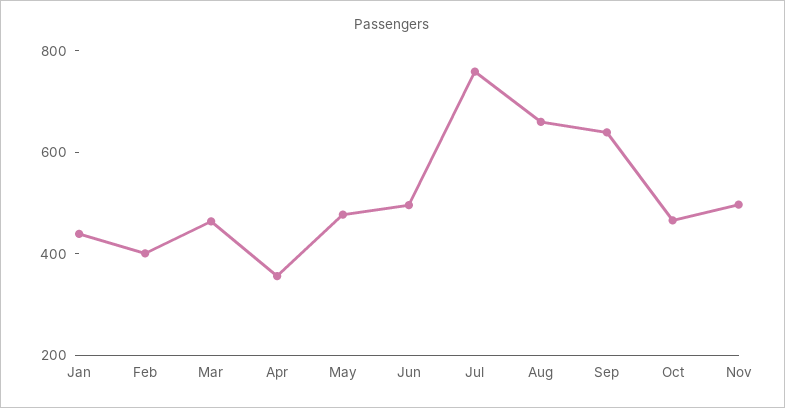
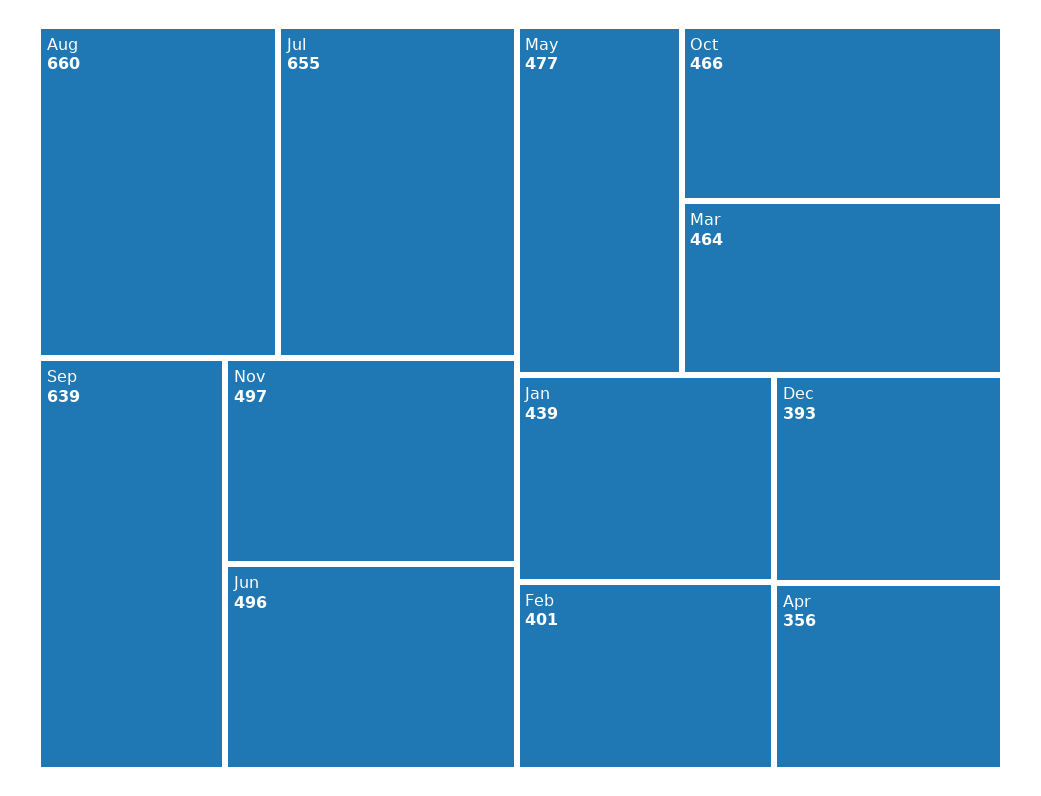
Jul: 750 -> 655
Dec: none -> 393

